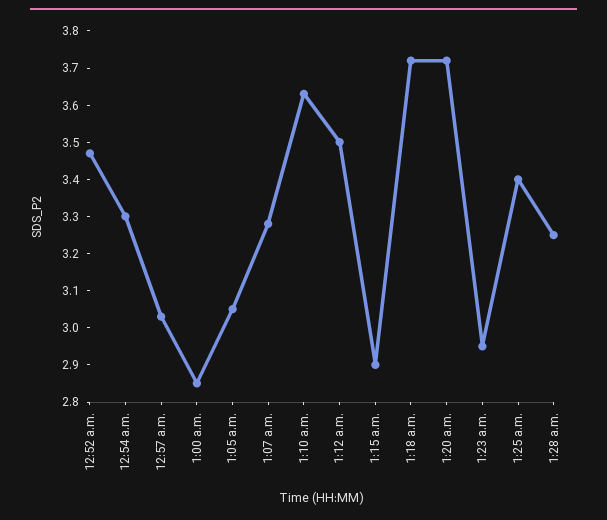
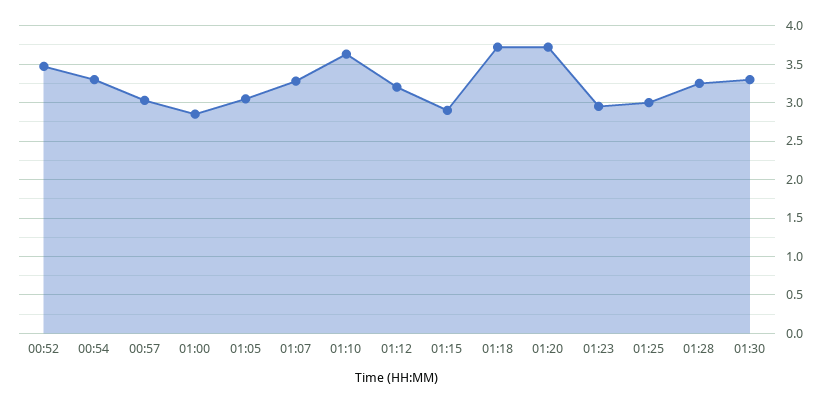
1:12 a.m.: 3.5 -> 3.2
1:25 a.m.: 3.4 -> 3
01:30: none -> 3.3

